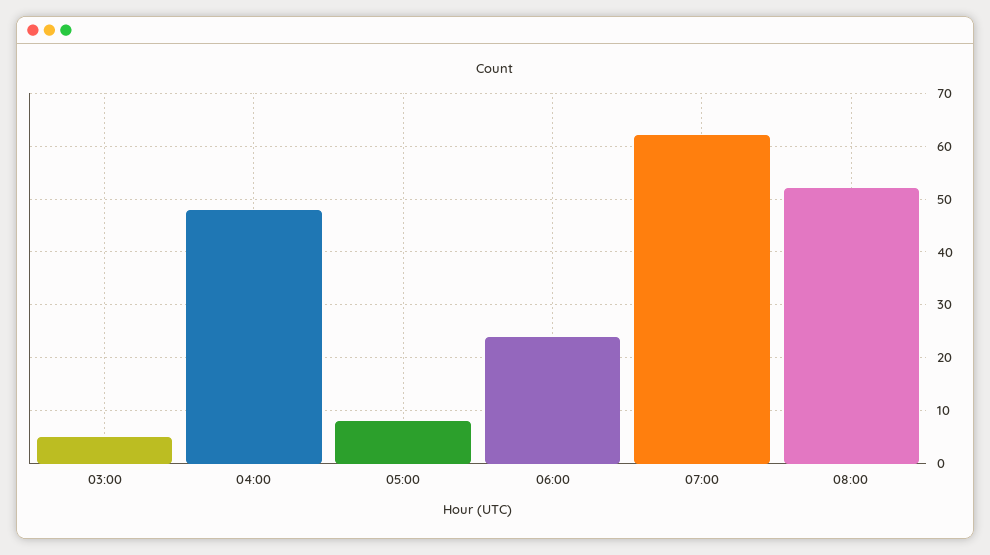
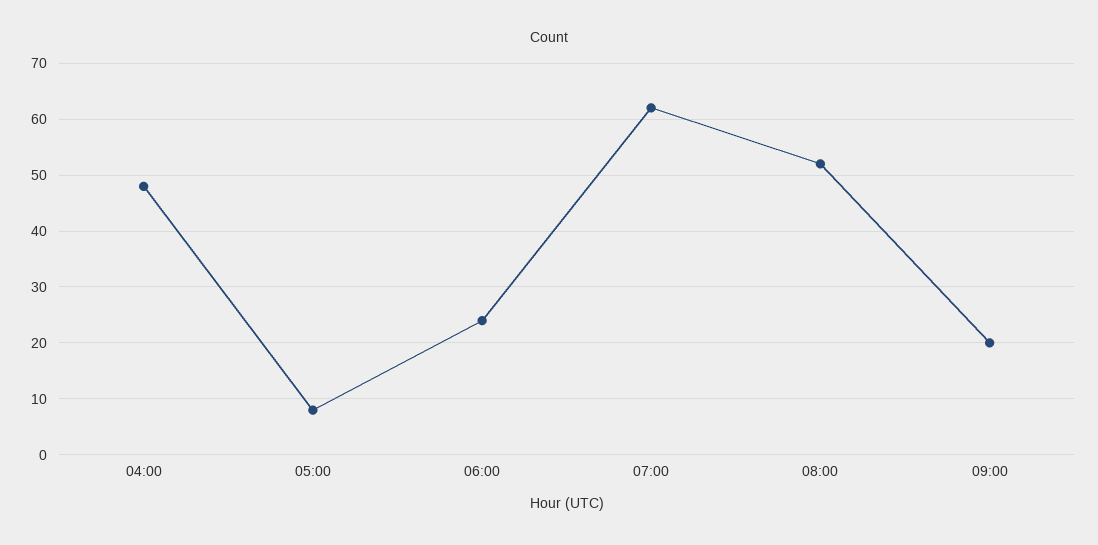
03:00: 5 -> none
09:00: none -> 20

